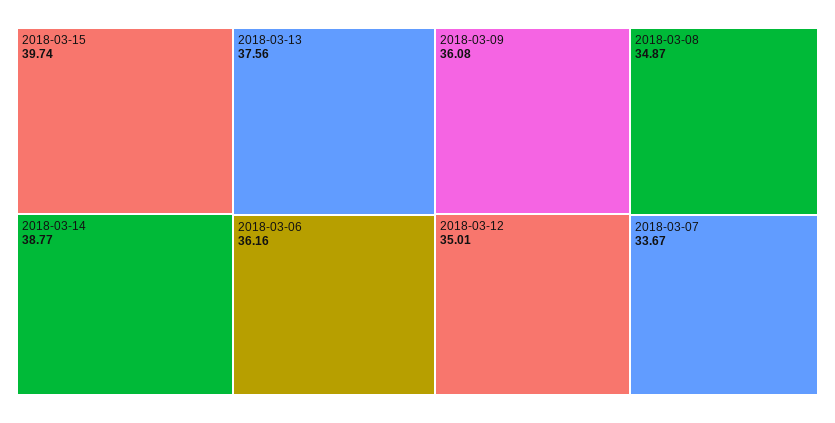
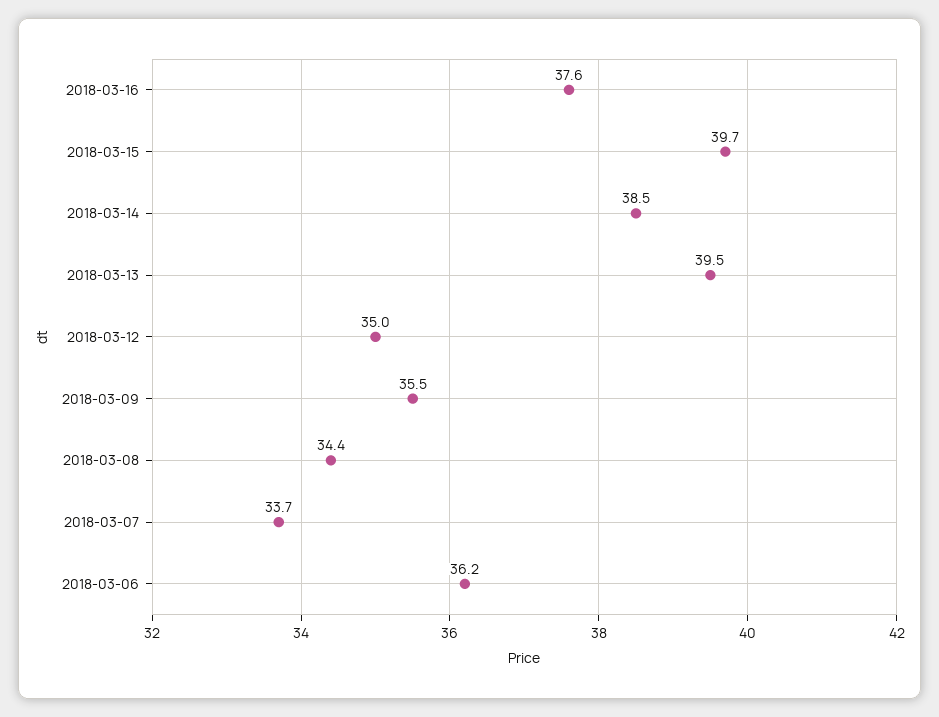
2018-03-14: 38.77 -> 38.5
2018-03-13: 37.56 -> 39.5
2018-03-09: 36.08 -> 35.5
2018-03-08: 34.87 -> 34.4
2018-03-16: none -> 37.6

